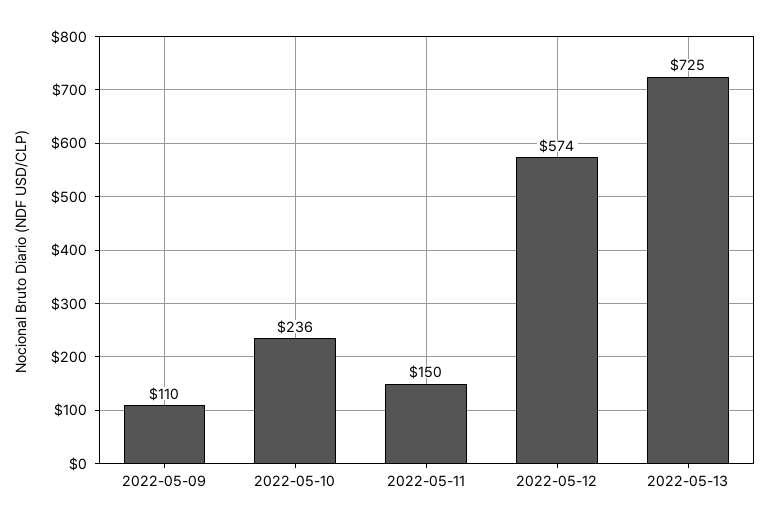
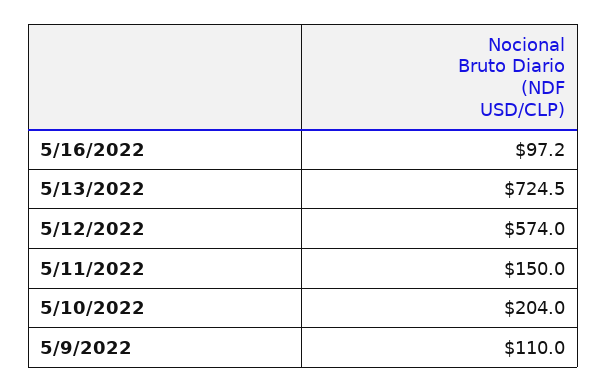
2022-05-10: 236 -> 204
5/16/2022: none -> 97.2

